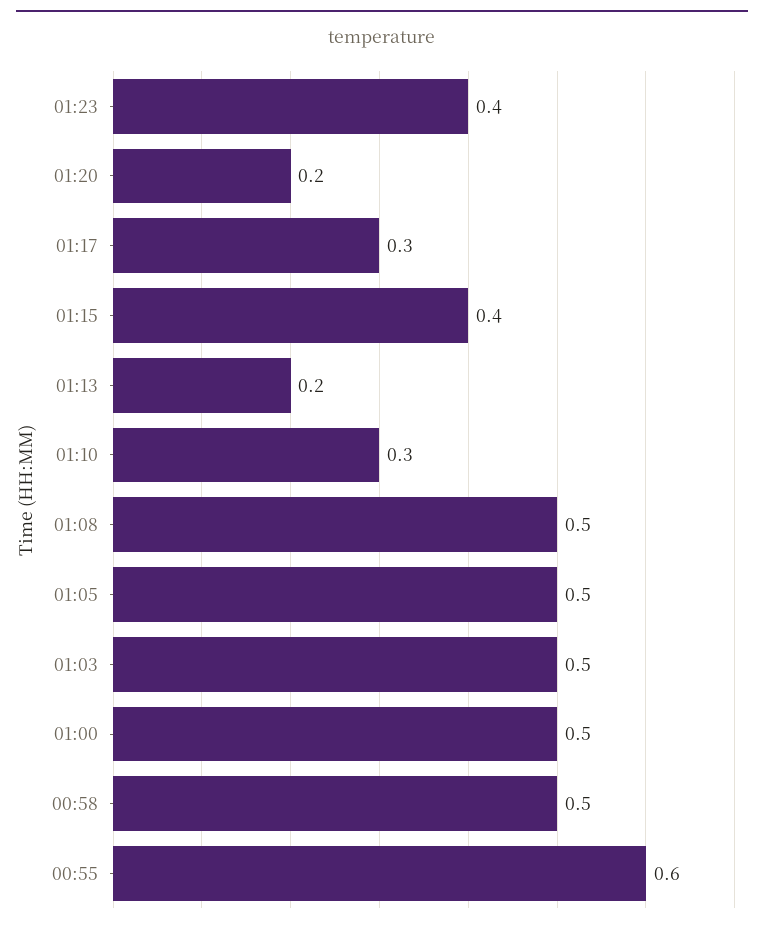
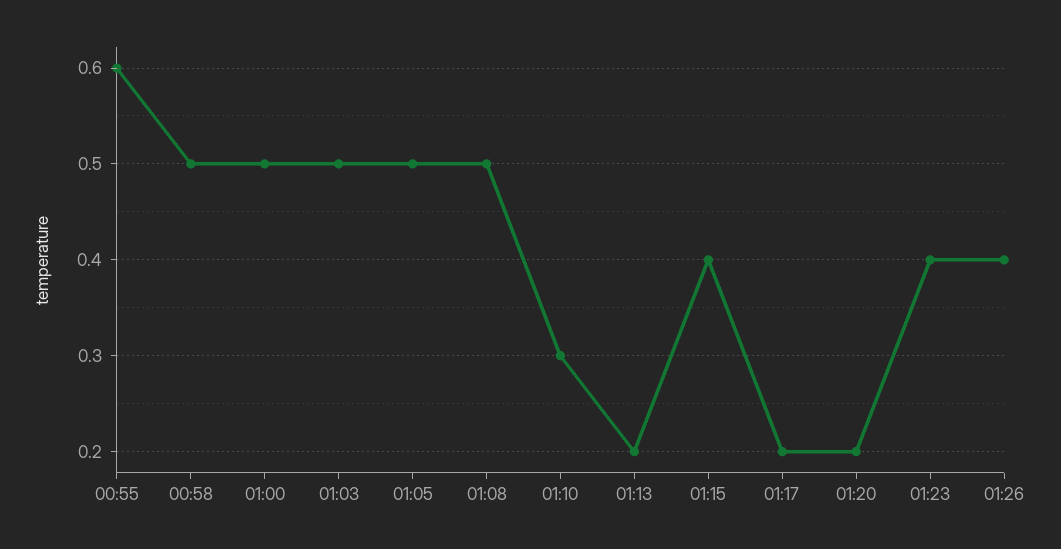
01:17: 0.3 -> 0.2
01:26: none -> 0.4

